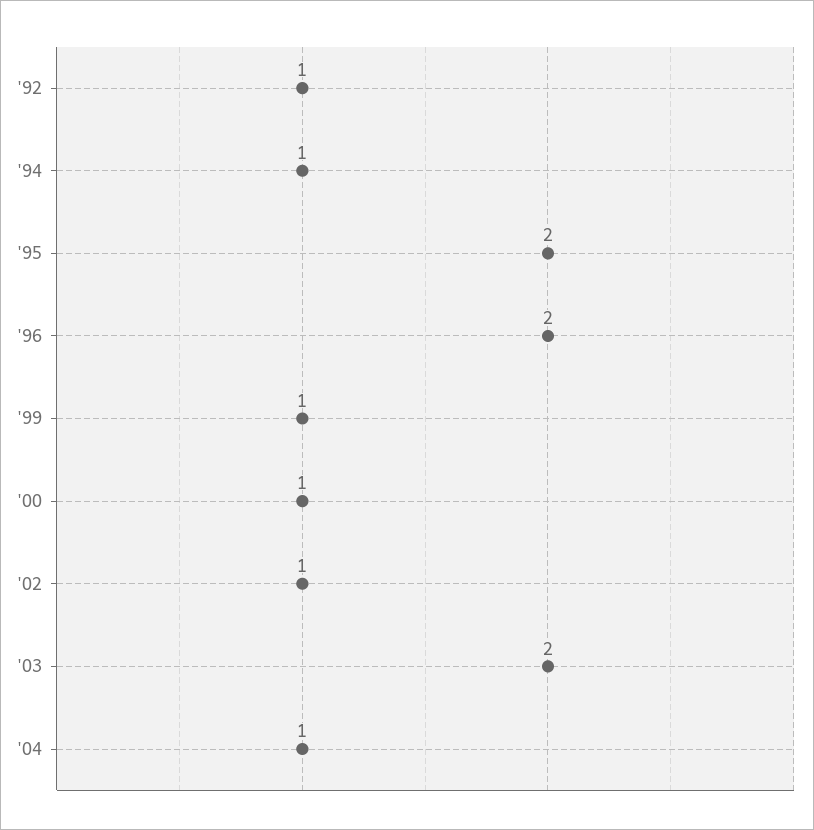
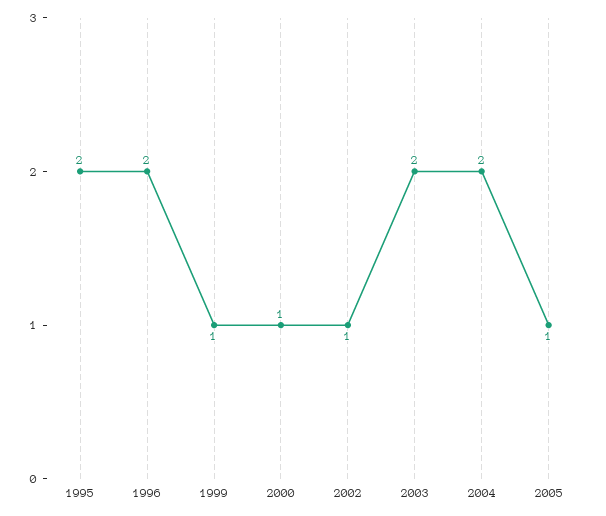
'92: 1 -> none
'94: 1 -> none
'04: 1 -> 2
2005: none -> 1

